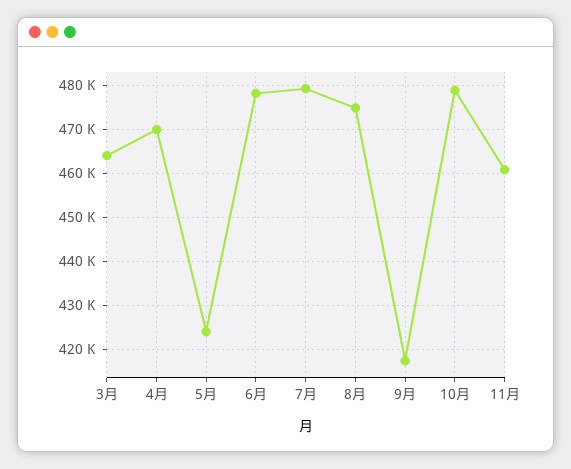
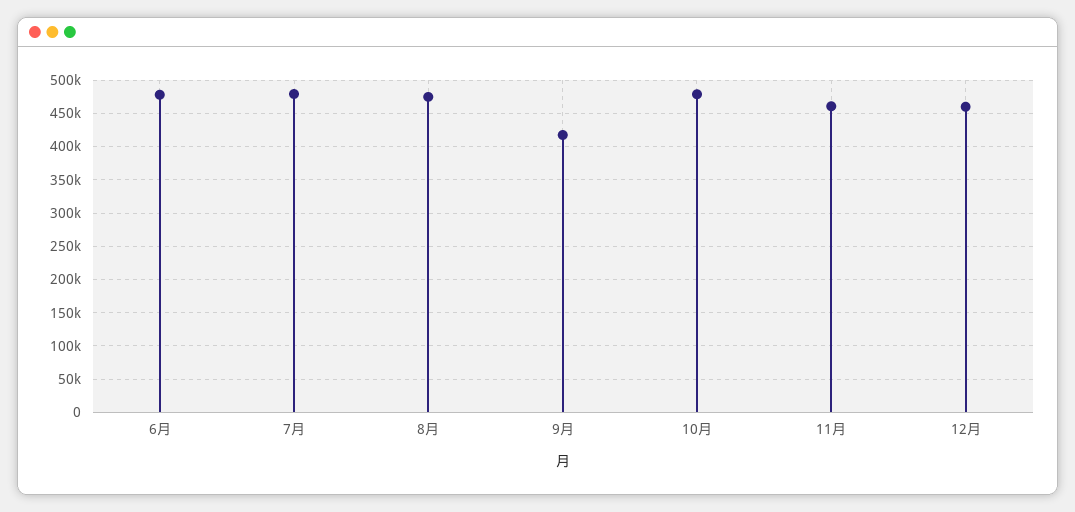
3月: 464000 -> none
4月: 470000 -> none
5月: 424000 -> none
12月: none -> 460000

